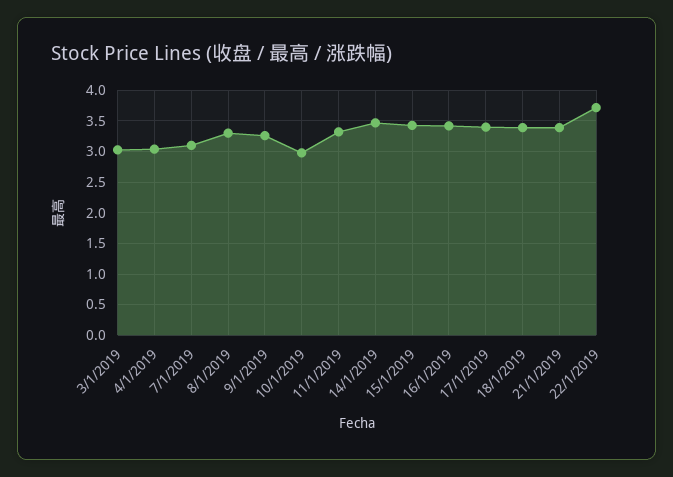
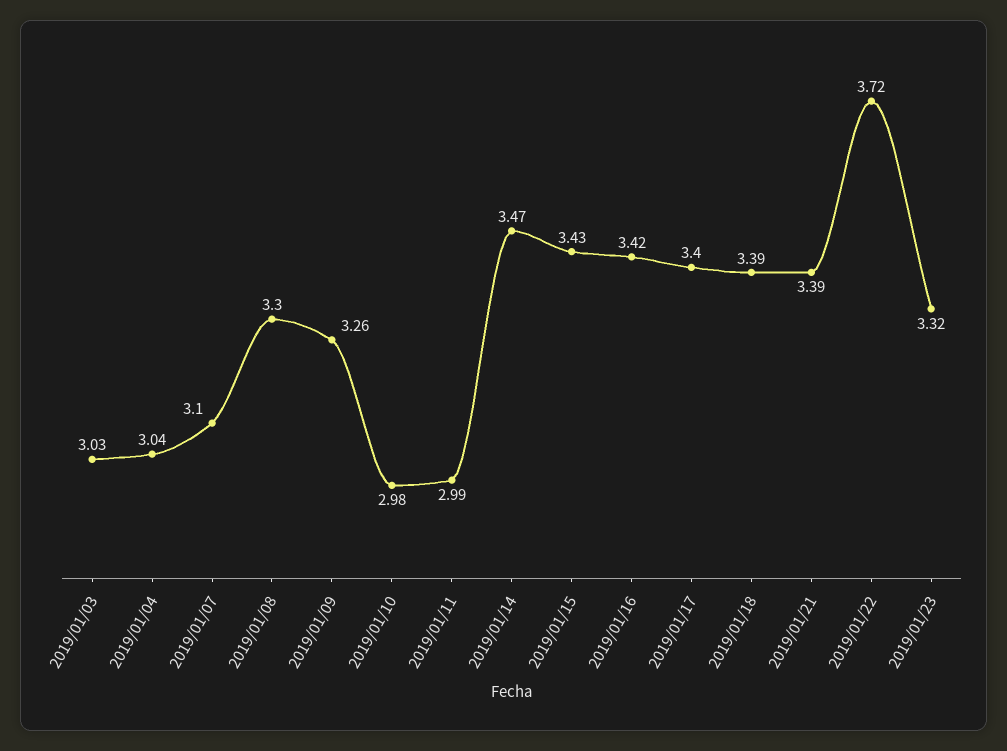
11/1/2019: 3.3 -> 2.99
2019/01/23: none -> 3.32

